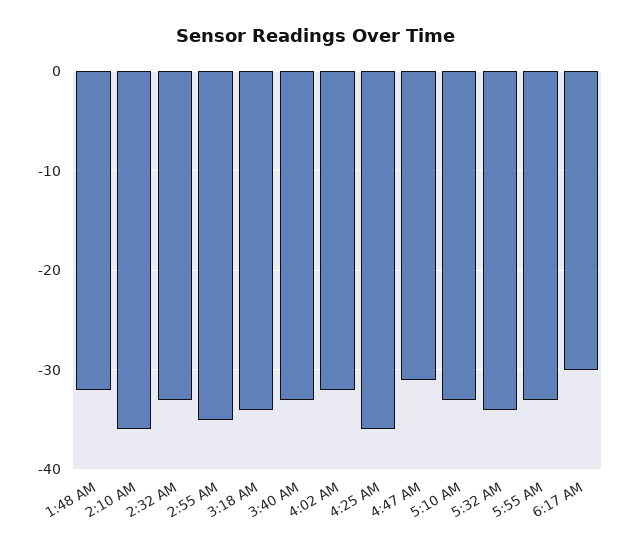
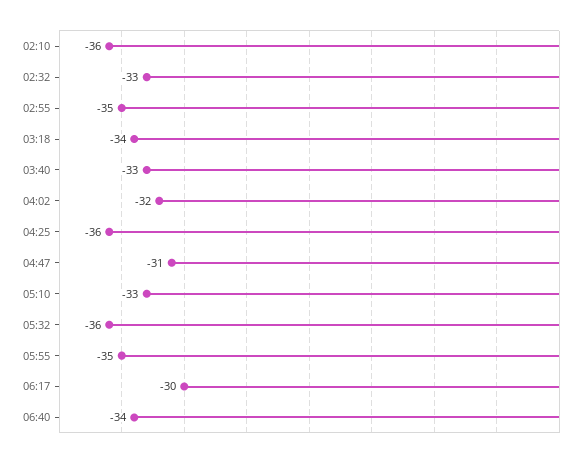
1:48 AM: -32 -> none
5:32 AM: -34 -> -36
5:55 AM: -33 -> -35
06:40: none -> -34

